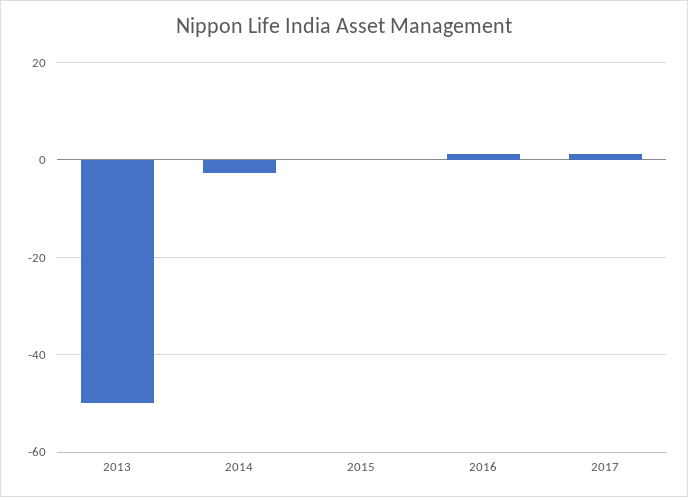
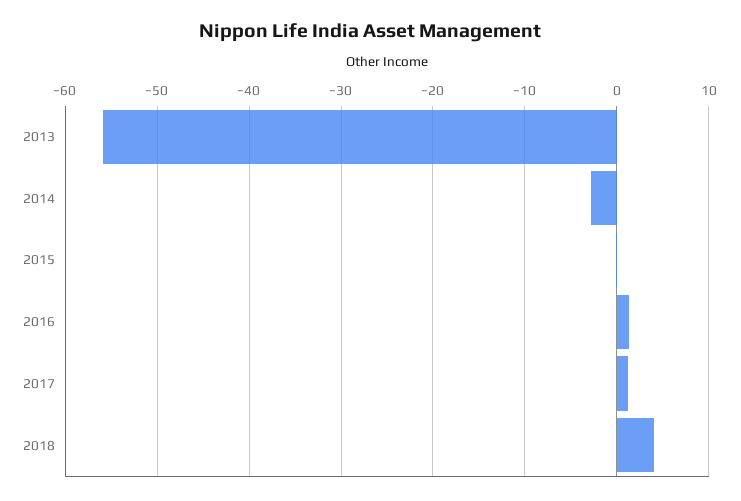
2013: -50 -> -56
2018: none -> 4

